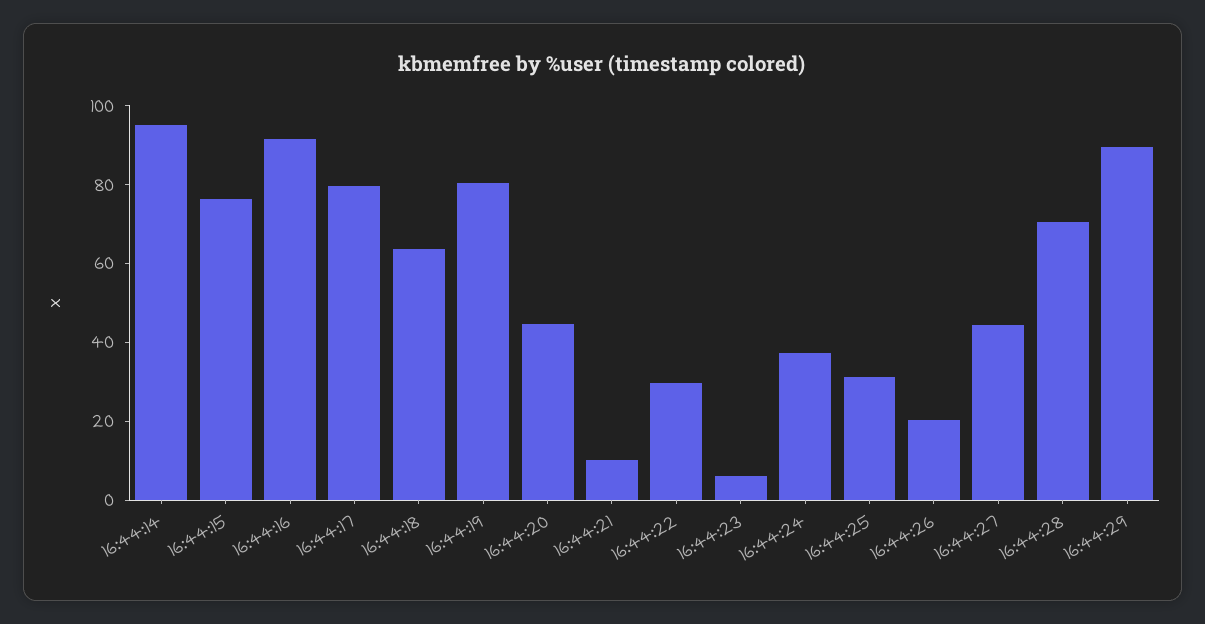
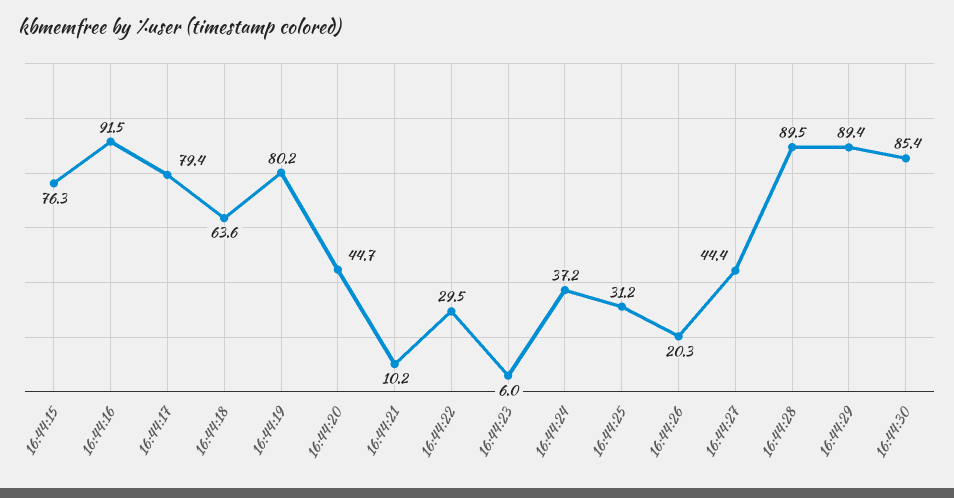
16:44:14: 95 -> none
16:44:28: 70 -> 89.5
16:44:30: none -> 85.4

